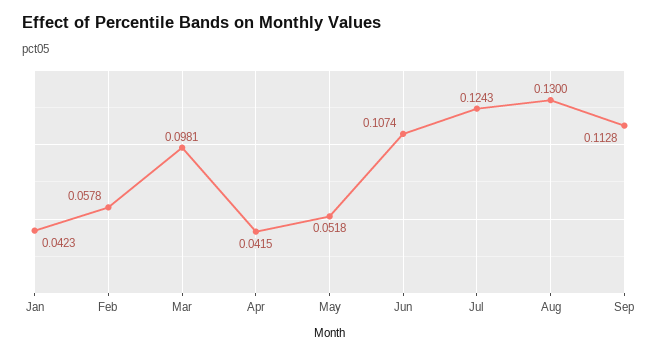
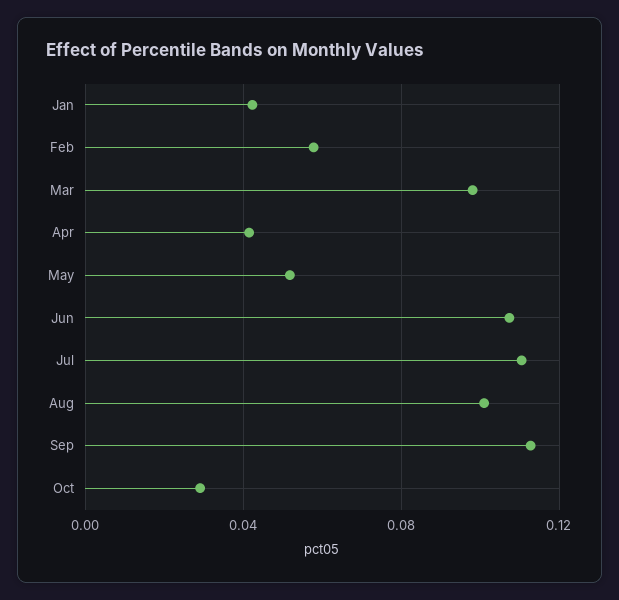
Jul: 0.1243 -> 0.11
Aug: 0.13 -> 0.1
Oct: none -> 0.03

